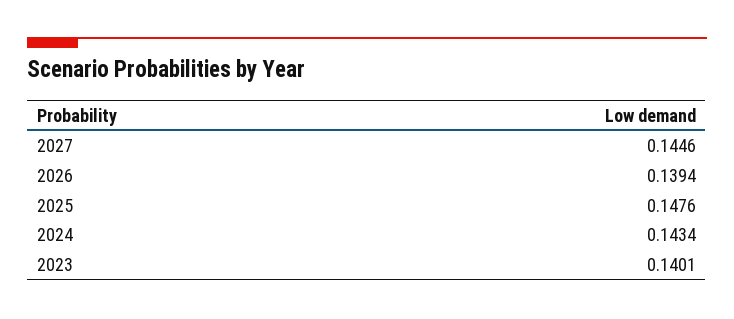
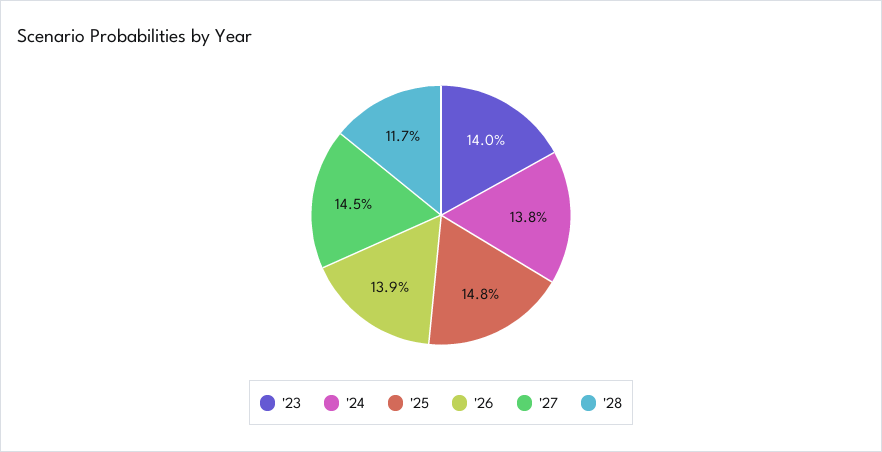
2024: 0.1434 -> 0.138
'28: none -> 0.117

